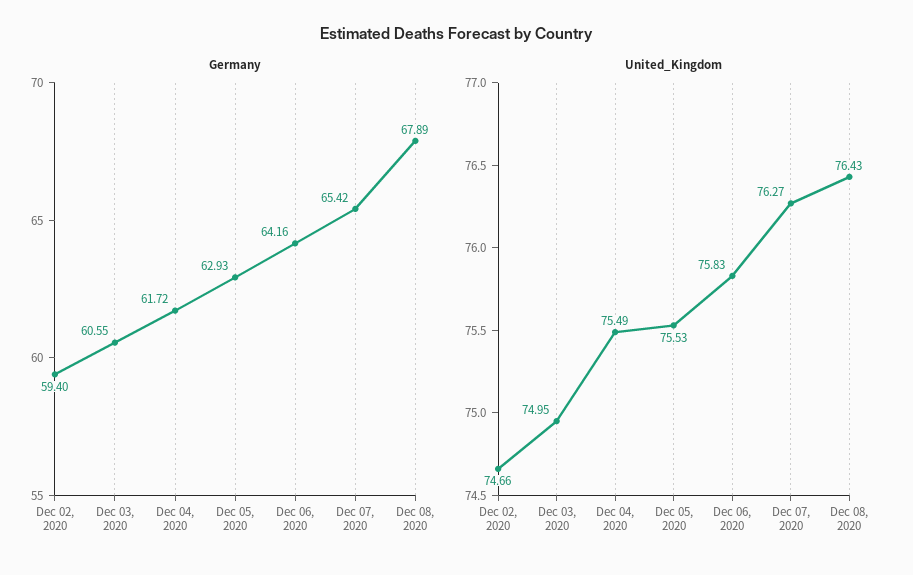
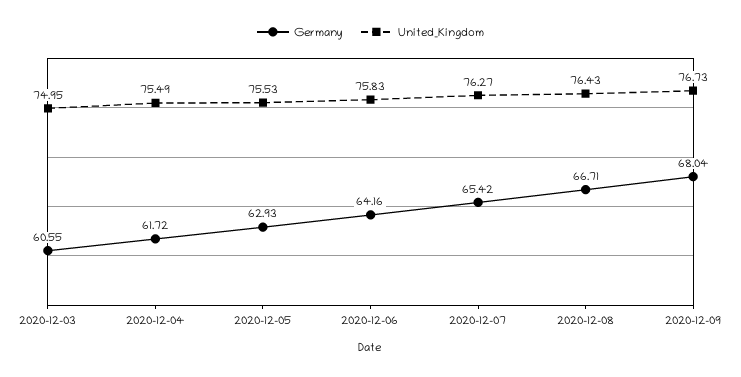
Germany, Dec 02, 2020: 59.4 -> none
Germany, Dec 08, 2020: 67.89 -> 66.71
United_Kingdom, Dec 02, 2020: 74.66 -> none
Germany, 2020-12-09: none -> 68.04
United_Kingdom, 2020-12-09: none -> 76.73

